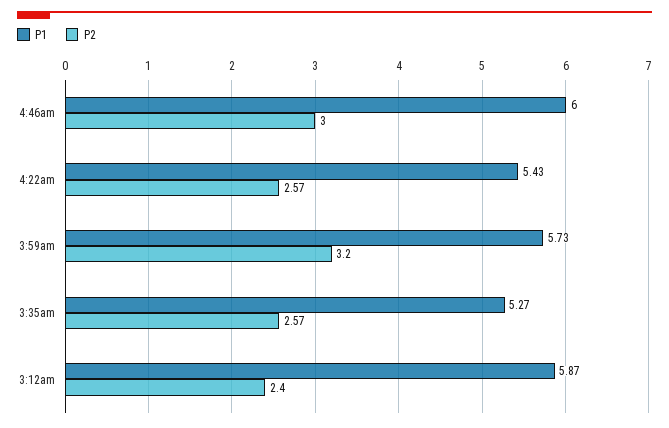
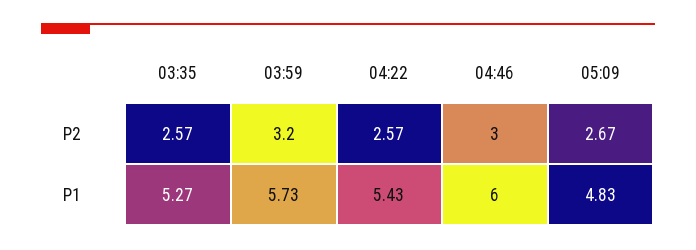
P1, 3:12am: 5.87 -> none
P2, 3:12am: 2.4 -> none
P2, 05:09: none -> 2.67
P1, 05:09: none -> 4.83

